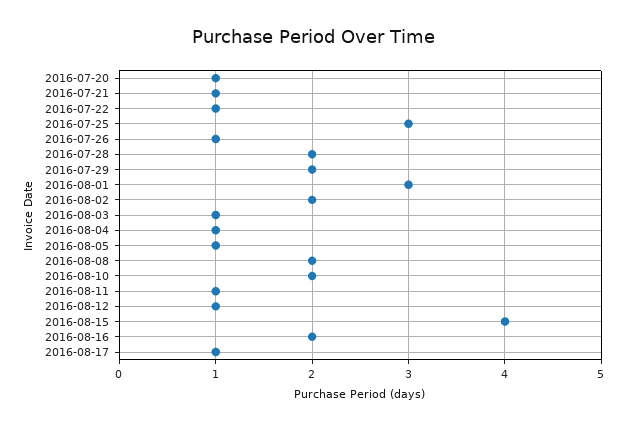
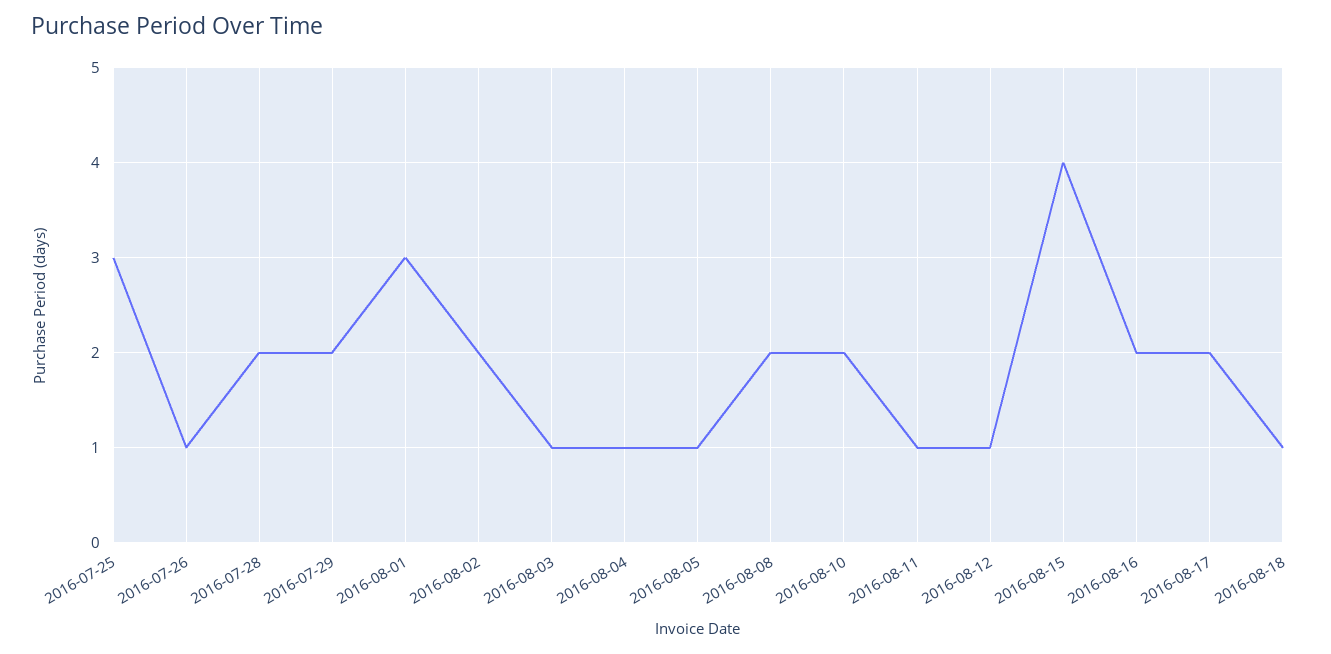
2016-07-20: 1 -> none
2016-07-21: 1 -> none
2016-07-22: 1 -> none
2016-08-17: 1 -> 2
2016-08-18: none -> 1

